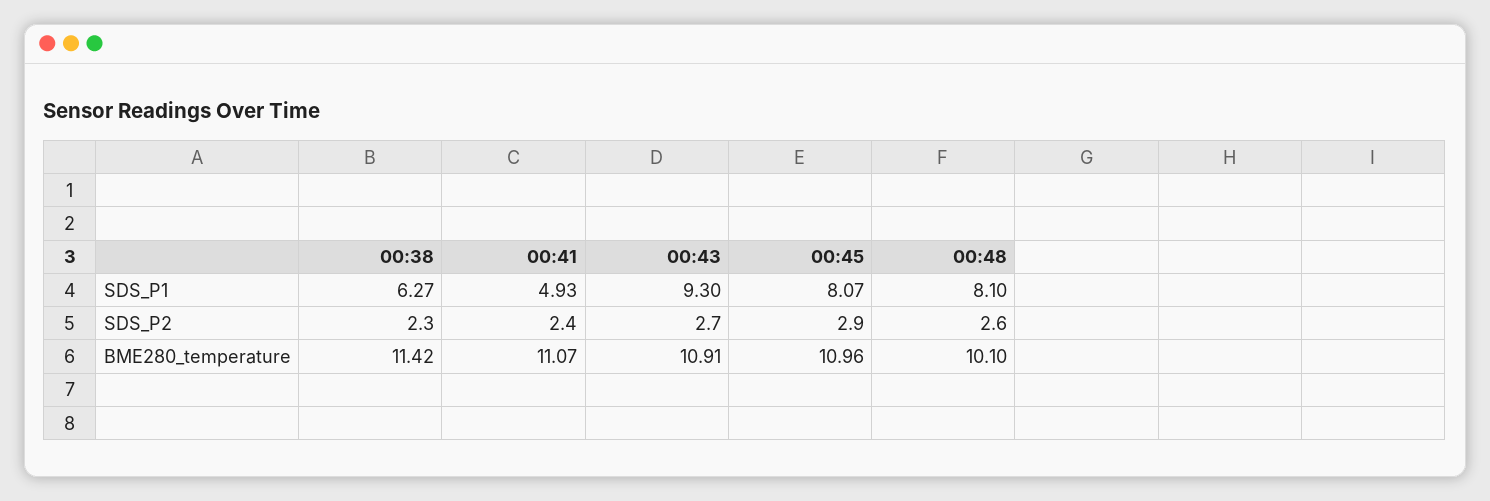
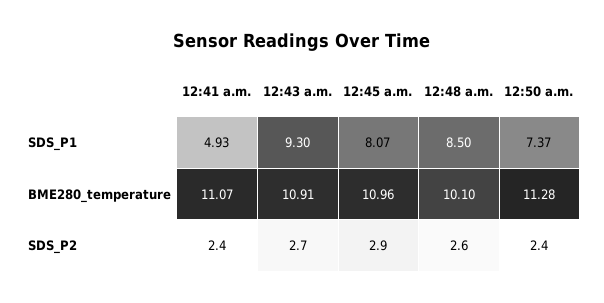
00:38, SDS_P1: 6.27 -> none
00:48, SDS_P1: 8.1 -> 8.5
00:38, SDS_P2: 2.3 -> none
00:38, BME280_temperature: 11.42 -> none
12:50 a.m., SDS_P1: none -> 7.37
12:50 a.m., BME280_temperature: none -> 11.28
12:50 a.m., SDS_P2: none -> 2.4

